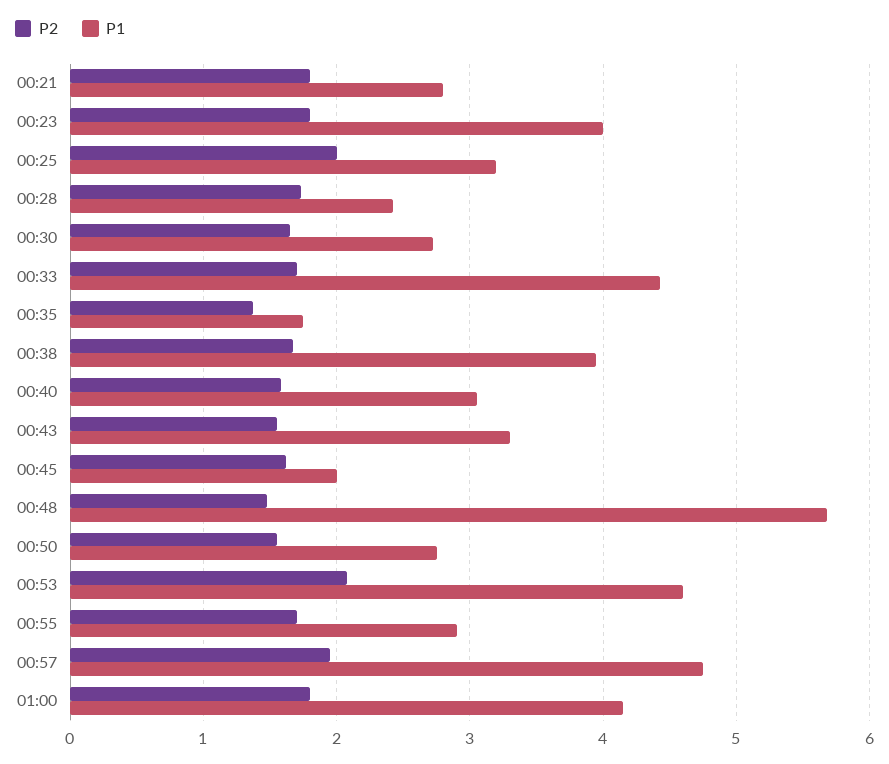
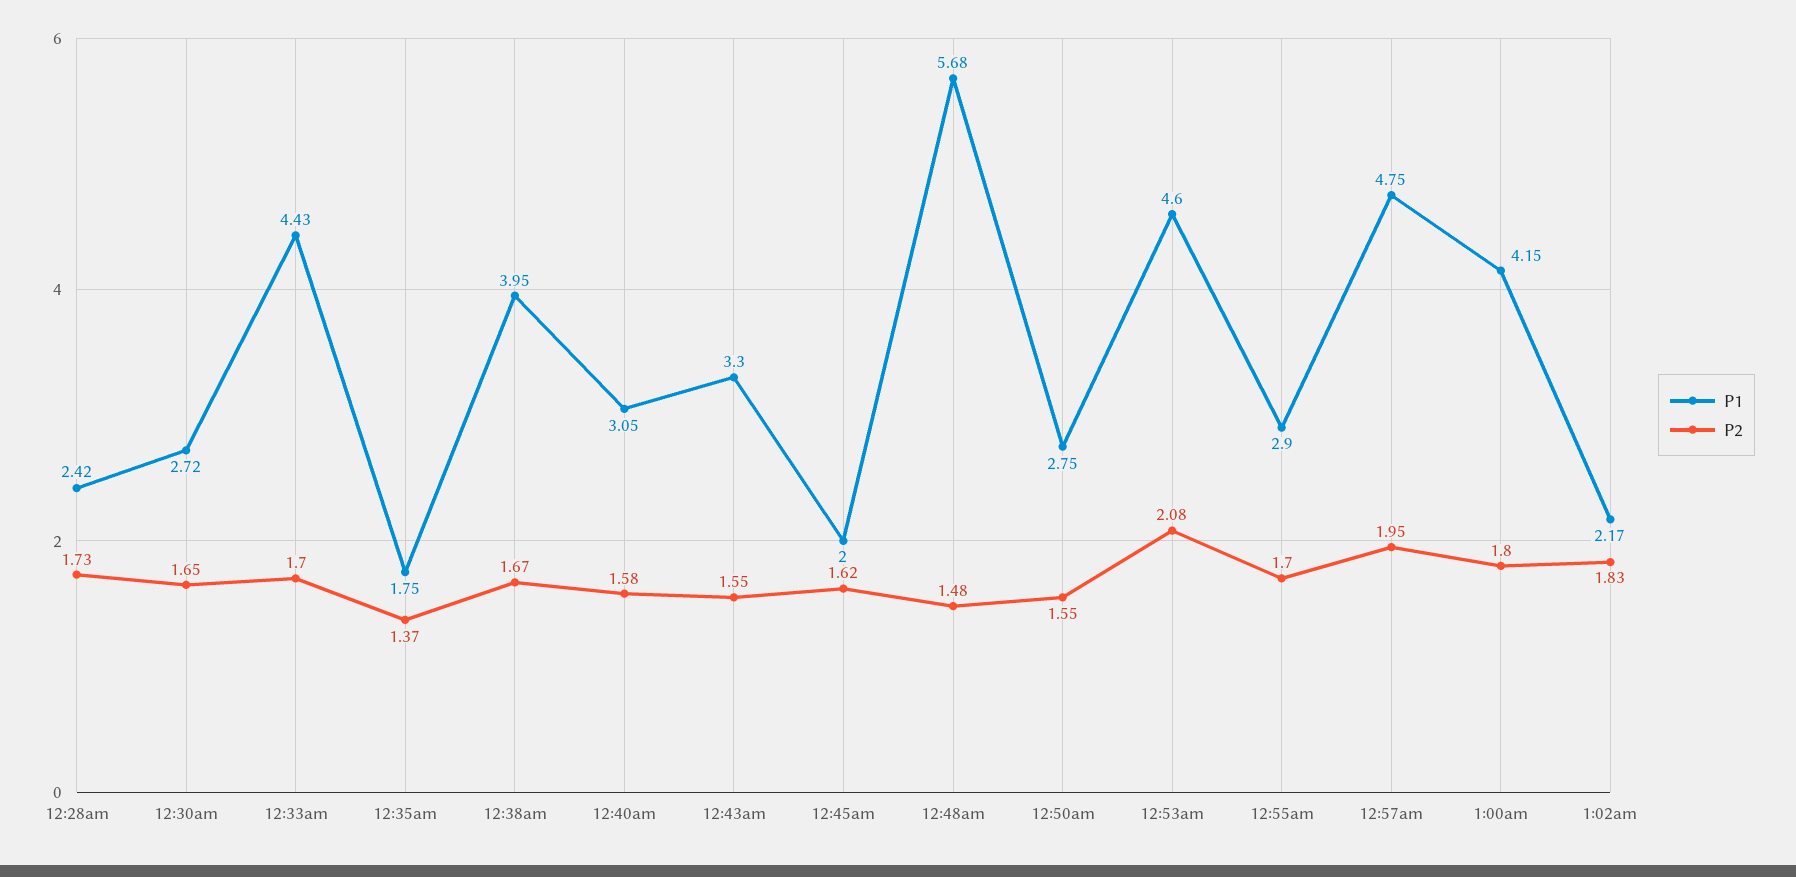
P2, 00:21: 1.8 -> none
P1, 00:21: 2.8 -> none
P2, 00:23: 1.8 -> none
P1, 00:23: 4 -> none
P2, 00:25: 2 -> none
P1, 00:25: 3.2 -> none
P1, 1:02am: none -> 2.17
P2, 1:02am: none -> 1.83

